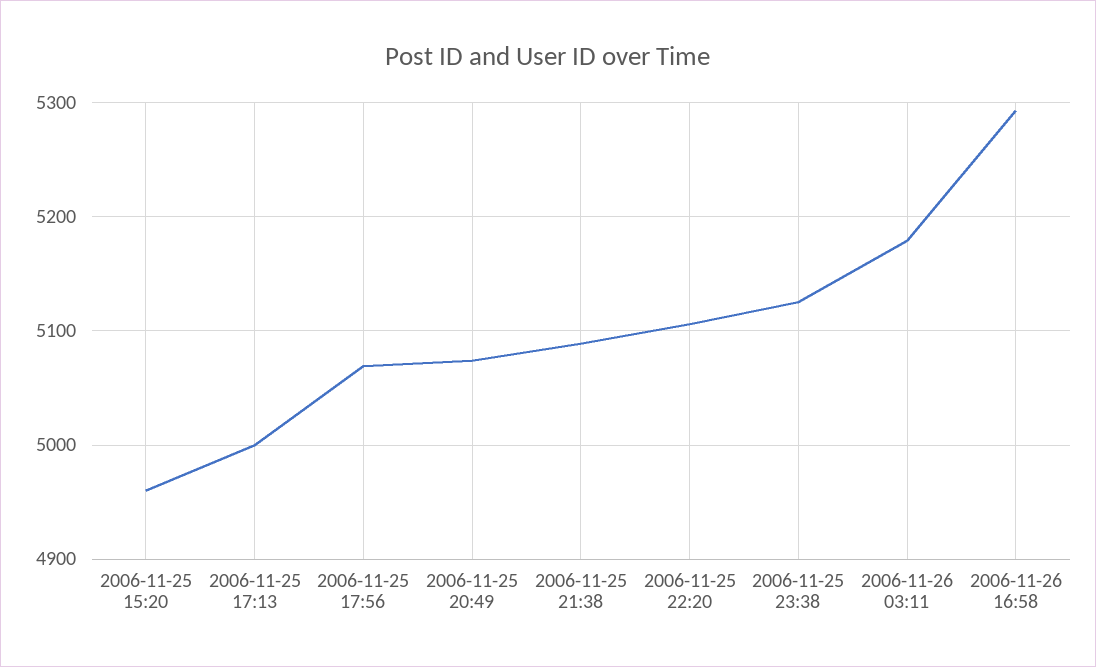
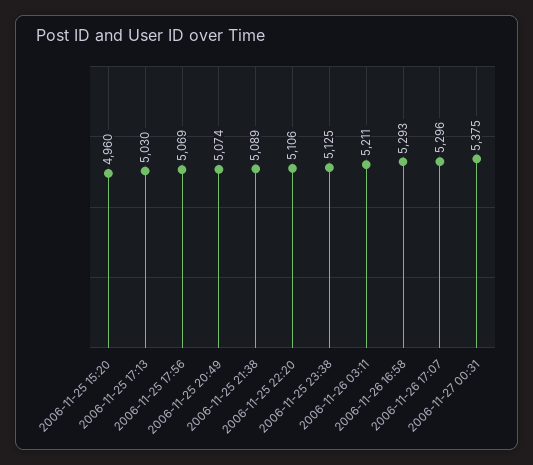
2006-11-25 17:13: 5000 -> 5030
2006-11-26 03:11: 5180 -> 5211
2006-11-26 17:07: none -> 5296
2006-11-27 00:31: none -> 5375

